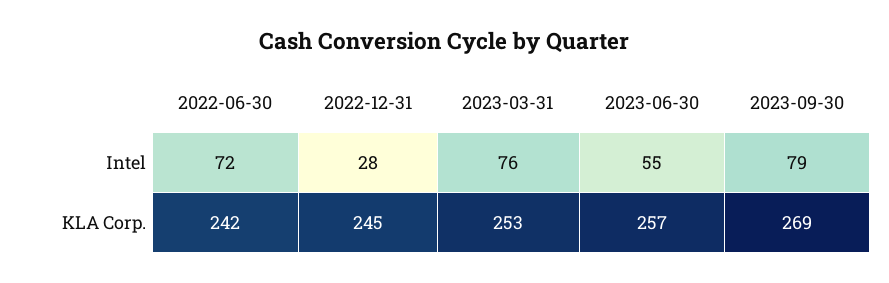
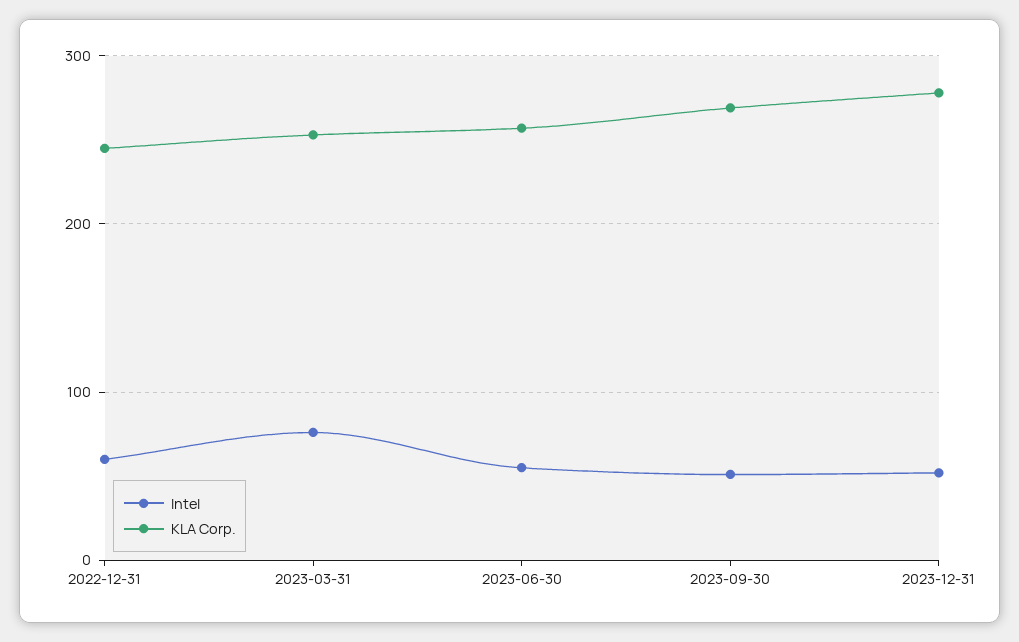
Intel, 2022-06-30: 72 -> none
Intel, 2022-12-31: 28 -> 60
Intel, 2023-09-30: 79 -> 50
KLA Corp., 2022-06-30: 242 -> none
Intel, 2023-12-31: none -> 50
KLA Corp., 2023-12-31: none -> 280

